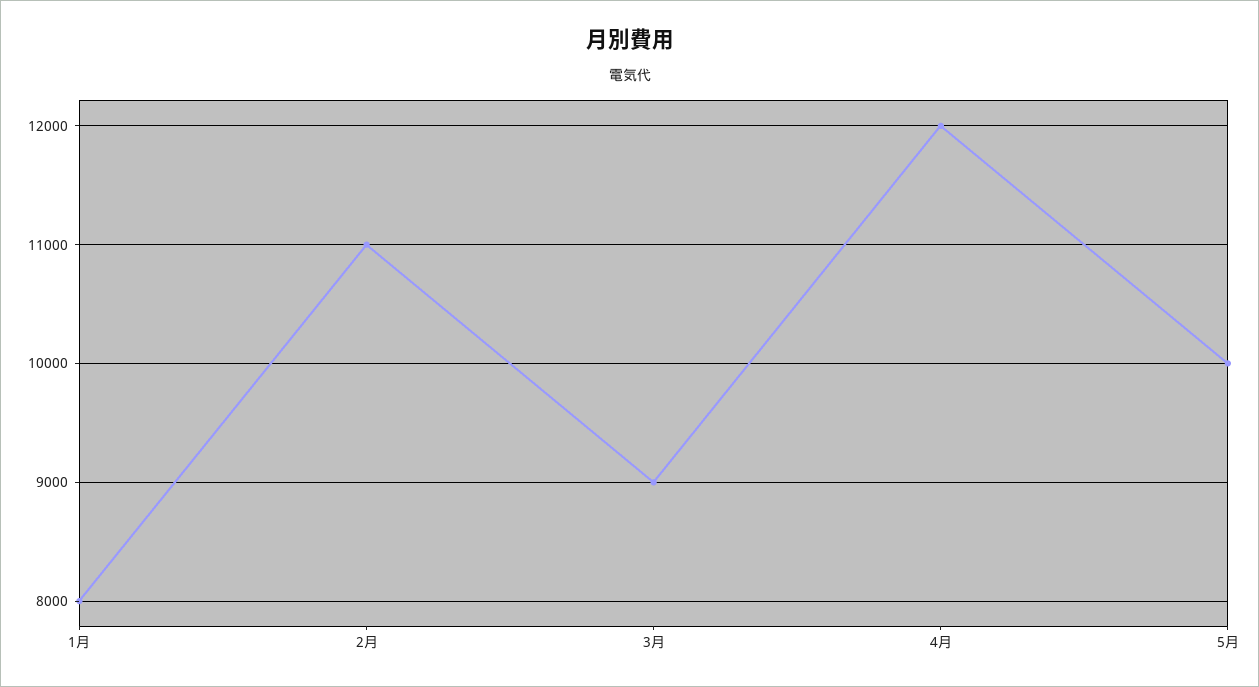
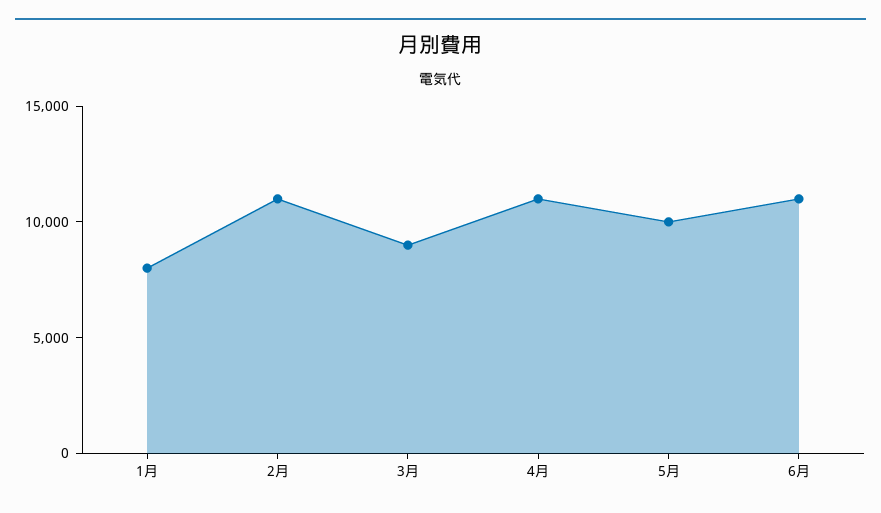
4月: 12000 -> 11000
6月: none -> 11000

